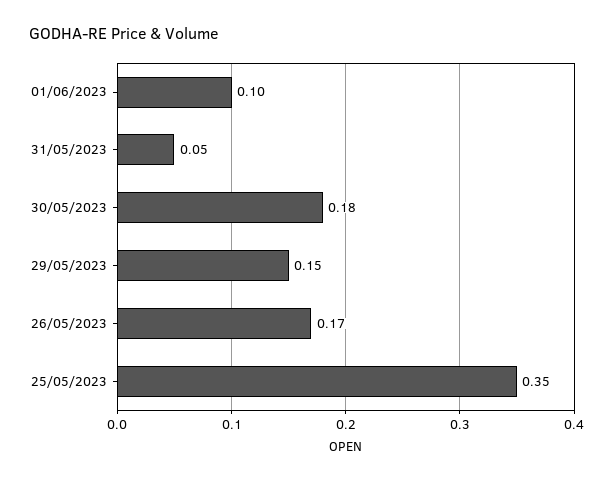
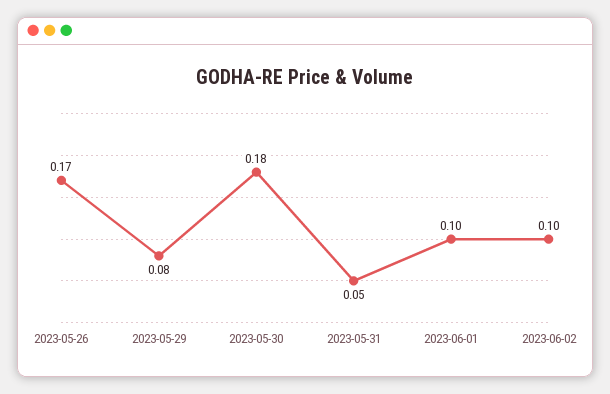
29/05/2023: 0.15 -> 0.08
25/05/2023: 0.35 -> none
2023-06-02: none -> 0.1

